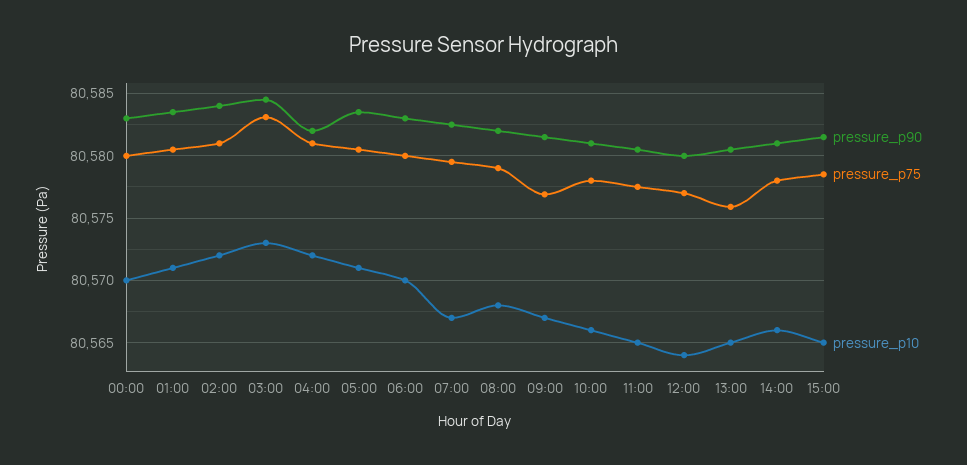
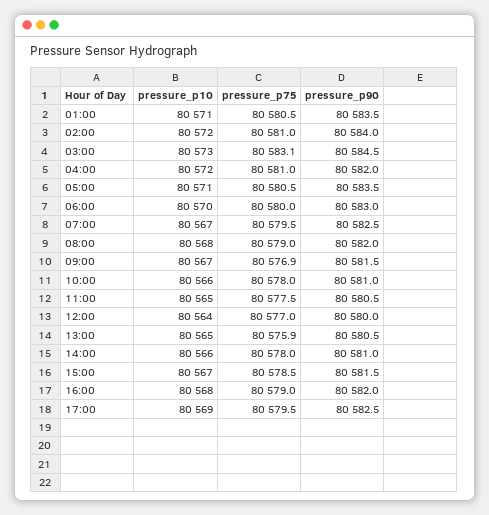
pressure_p90, 00:00: 80583 -> none
pressure_p75, 00:00: 80580 -> none
pressure_p10, 00:00: 80570 -> none
pressure_p10, 15:00: 80565 -> 80567
pressure_p10, 16:00: none -> 80568
pressure_p75, 16:00: none -> 80579
pressure_p90, 16:00: none -> 80582
pressure_p10, 17:00: none -> 80569
pressure_p75, 17:00: none -> 80579.5
pressure_p90, 17:00: none -> 80582.5

